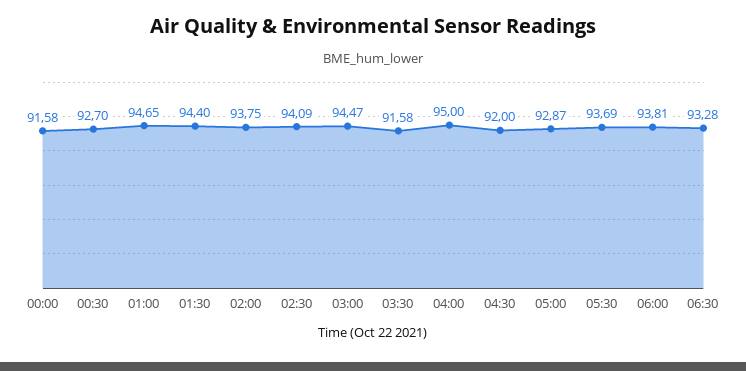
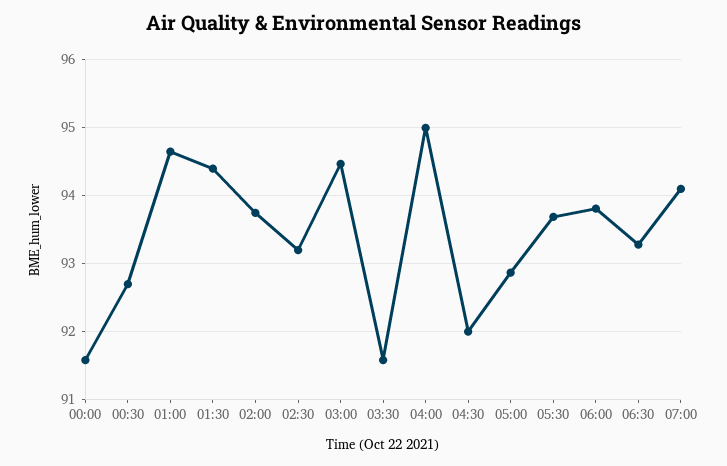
02:30: 94.09 -> 93.2
07:00: none -> 94.1

